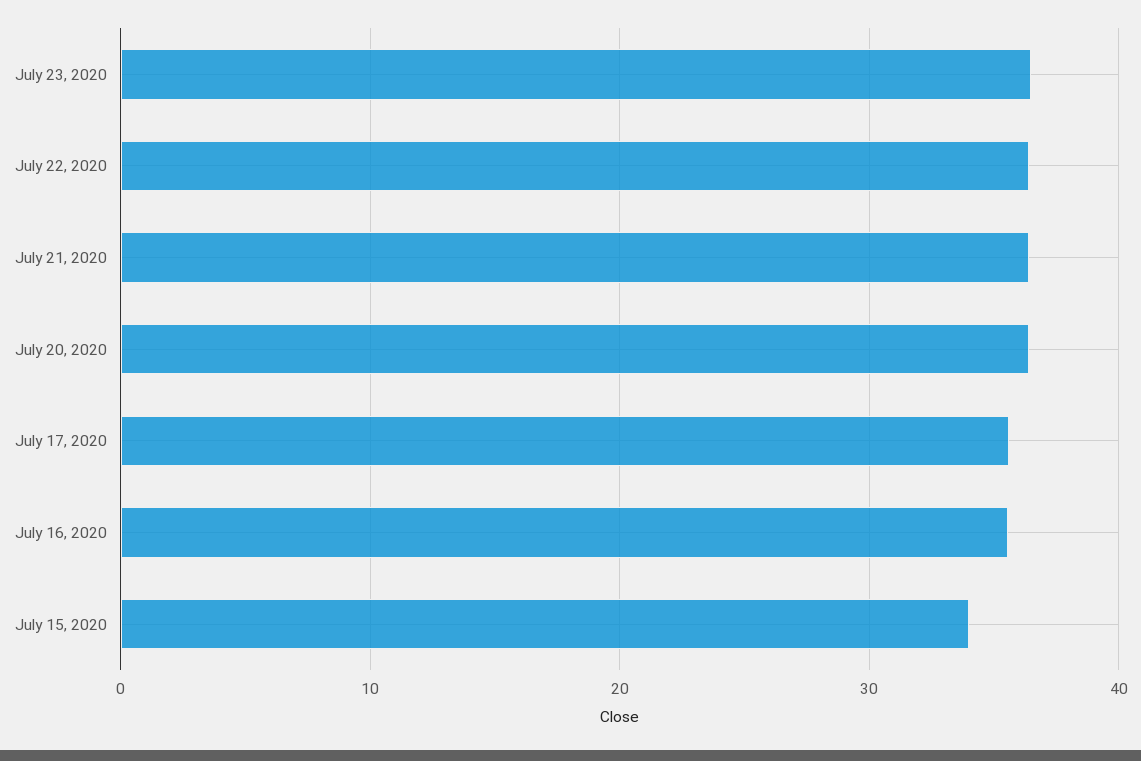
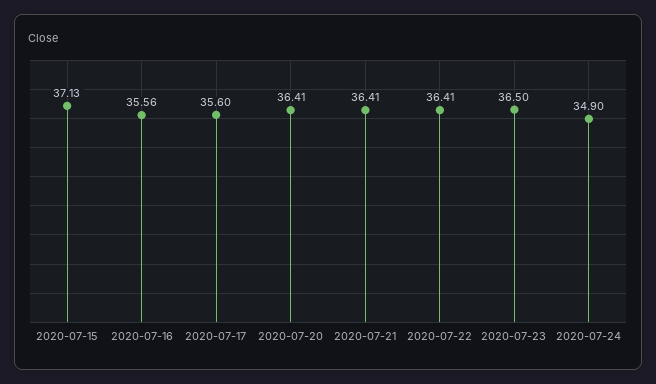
July 15, 2020: 34 -> 37.13
2020-07-24: none -> 34.9

